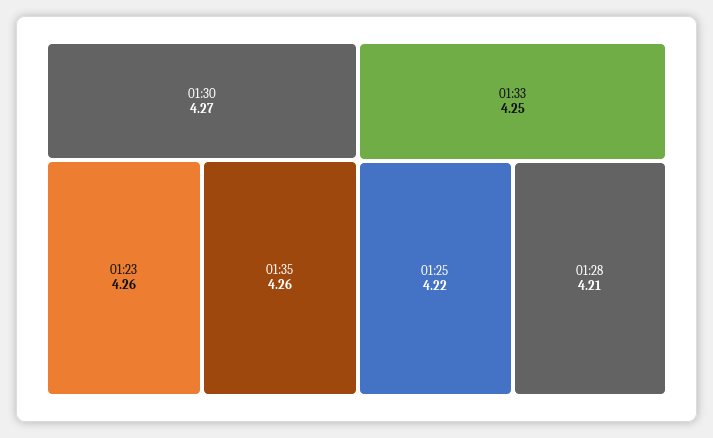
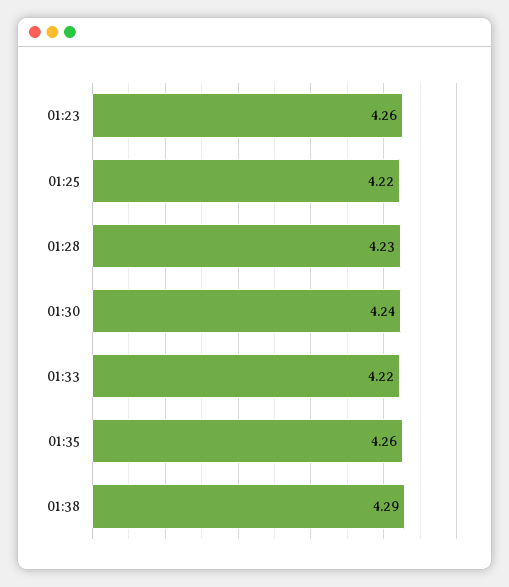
01:30: 4.27 -> 4.24
01:33: 4.25 -> 4.22
01:28: 4.21 -> 4.23
01:38: none -> 4.29

